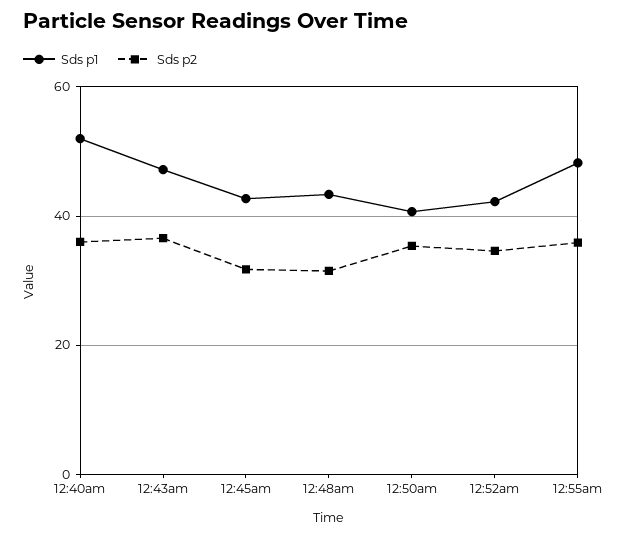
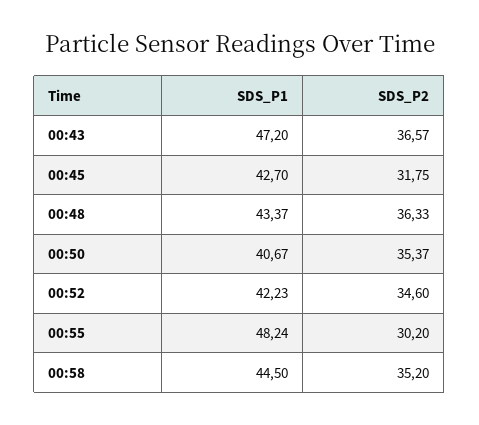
Sds p1, 12:40am: 52 -> none
Sds p2, 12:40am: 36 -> none
Sds p2, 12:48am: 32 -> 36.33
Sds p2, 12:55am: 36 -> 30.2
Sds p1, 00:58: none -> 44.5
Sds p2, 00:58: none -> 35.2

